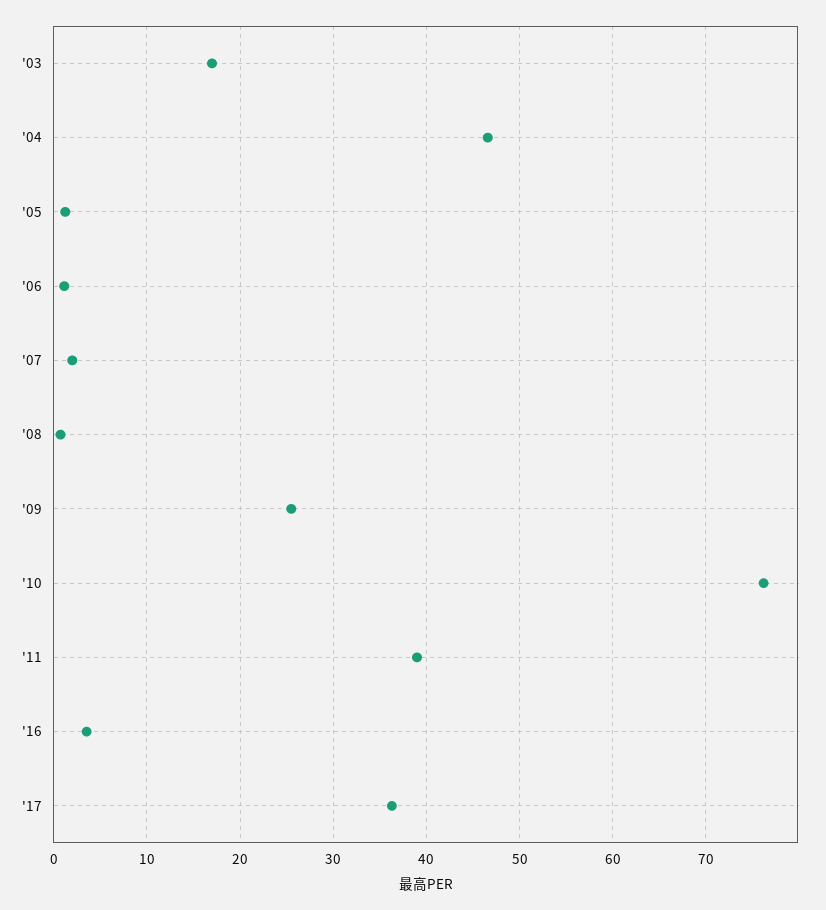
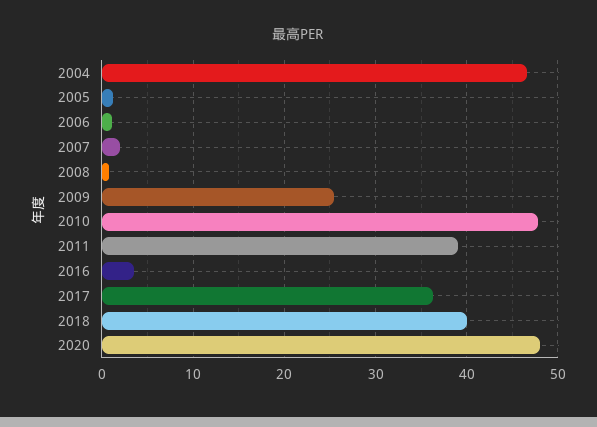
'03: 17 -> none
'10: 76 -> 48
2018: none -> 40
2020: none -> 48

